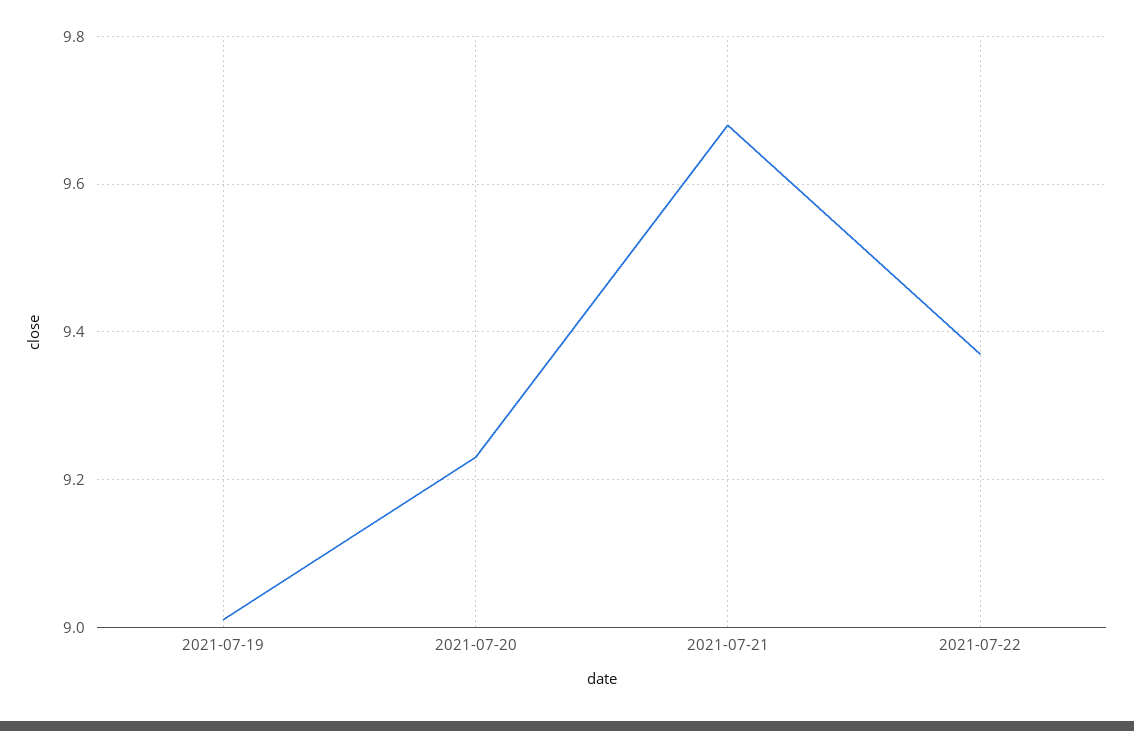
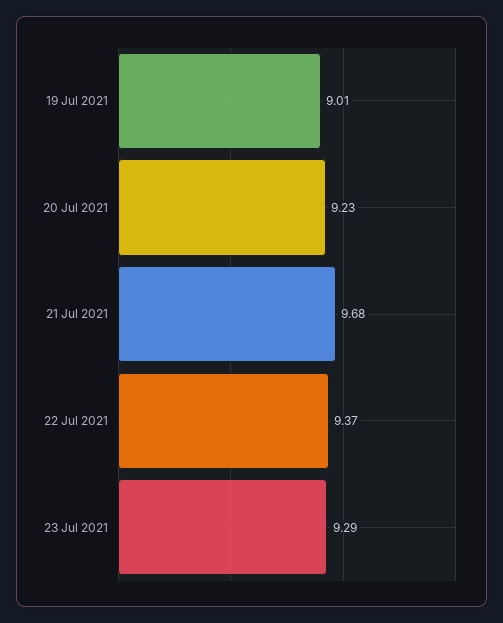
23 Jul 2021: none -> 9.29

